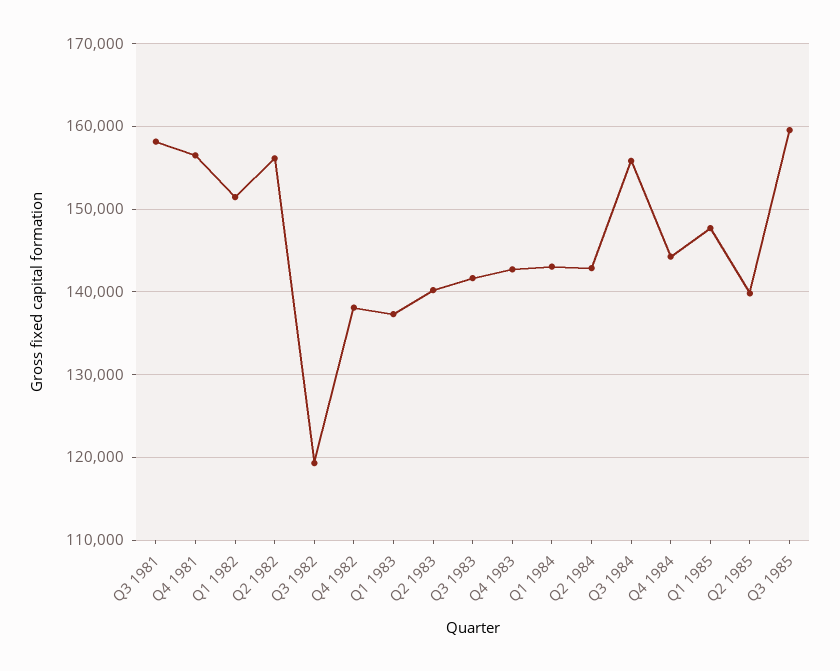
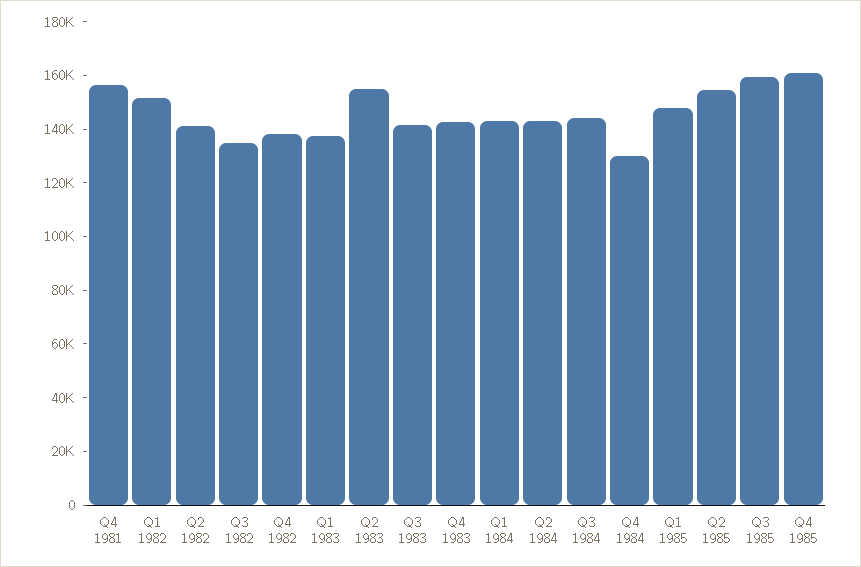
Q3 1981: 158000 -> none
Q2 1982: 156000 -> 140000
Q3 1982: 119000 -> 135000
Q2 1983: 140000 -> 155000
Q3 1984: 156000 -> 145000
Q4 1984: 144000 -> 130000
Q2 1985: 140000 -> 155000
Q4 1985: none -> 160000

